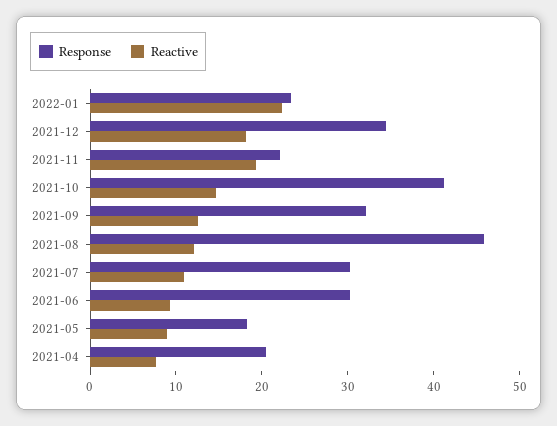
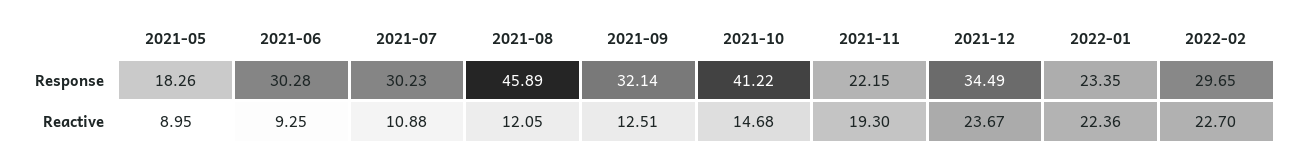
Reactive, 2021-12: 18 -> 23.67
Response, 2021-04: 20 -> none
Reactive, 2021-04: 8 -> none
Response, 2022-02: none -> 29.65
Reactive, 2022-02: none -> 22.7

